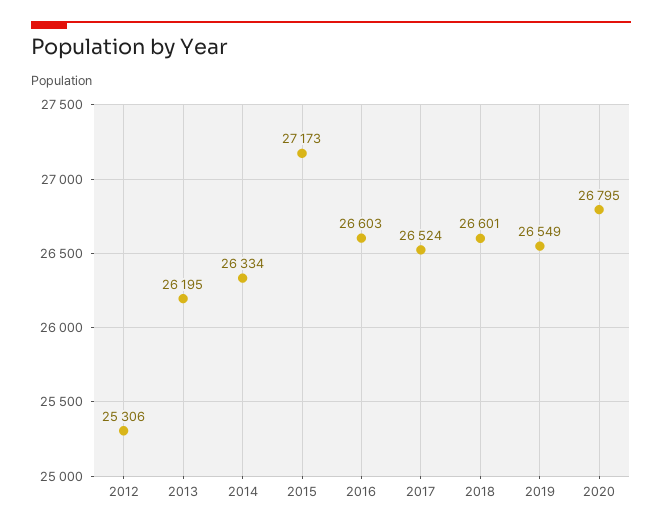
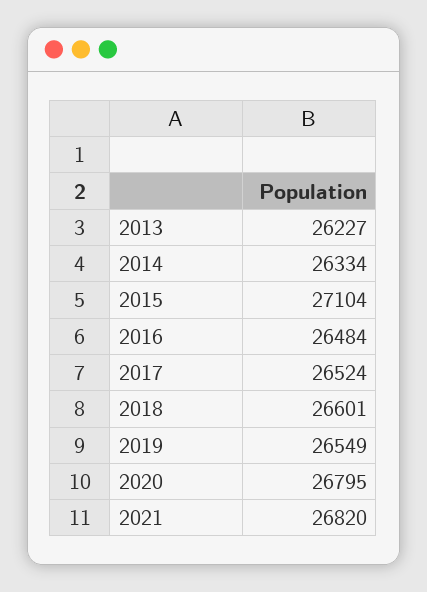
2012: 25306 -> none
2013: 26195 -> 26227
2015: 27173 -> 27104
2016: 26603 -> 26484
2021: none -> 26820

